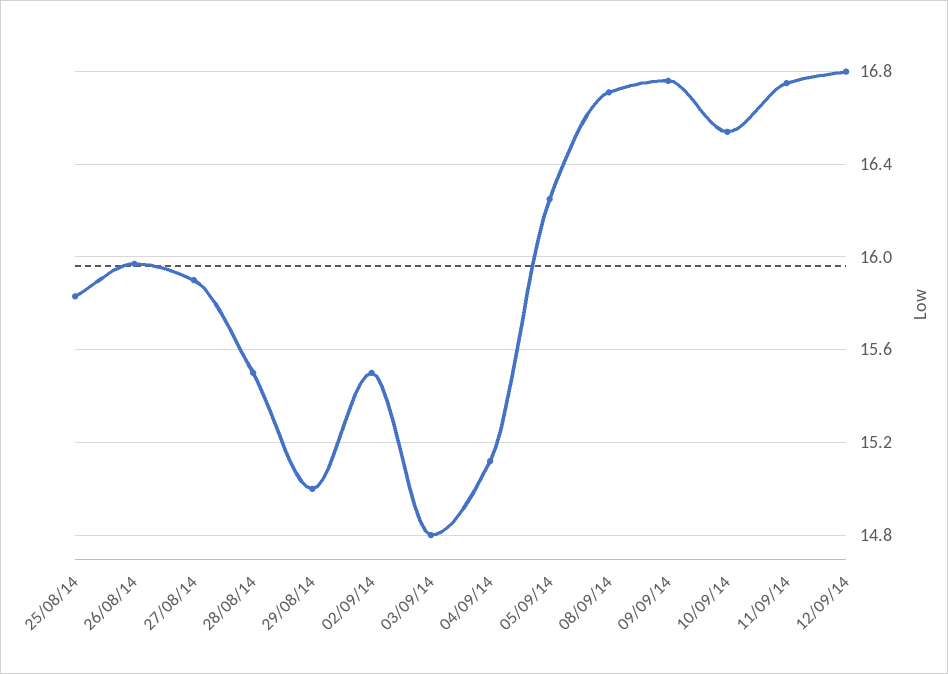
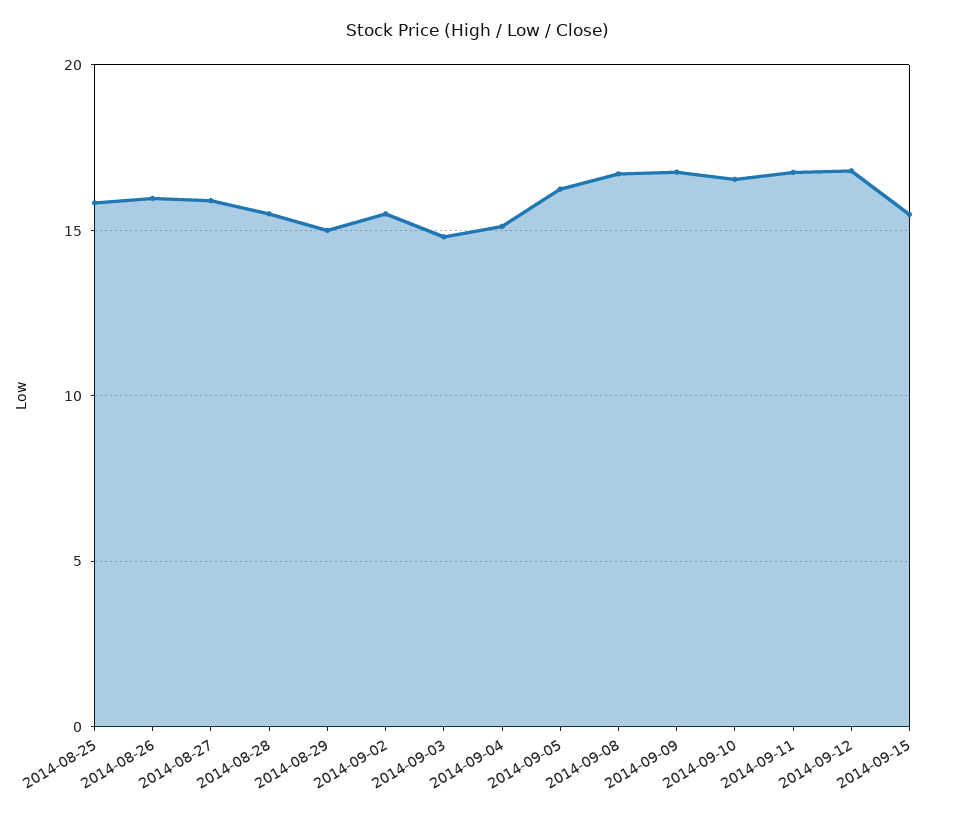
2014-09-15: none -> 15.5

